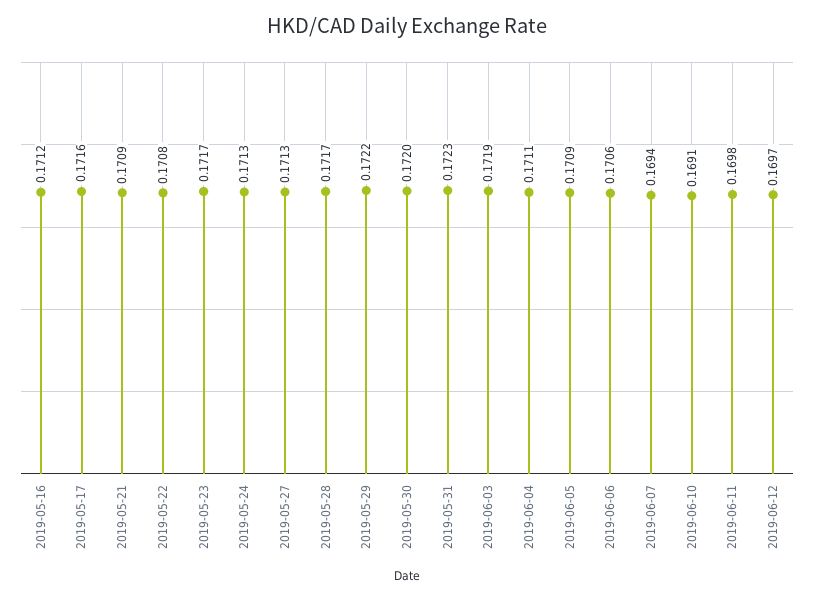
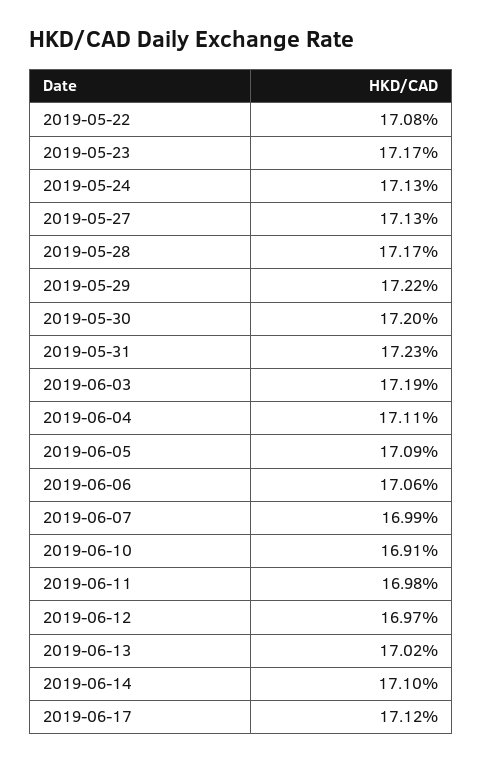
2019-05-16: 0.1712 -> none
2019-05-17: 0.1716 -> none
2019-05-21: 0.1709 -> none
2019-06-07: 0.1694 -> 0.1699
2019-06-13: none -> 0.1702
2019-06-14: none -> 0.171
2019-06-17: none -> 0.1712

